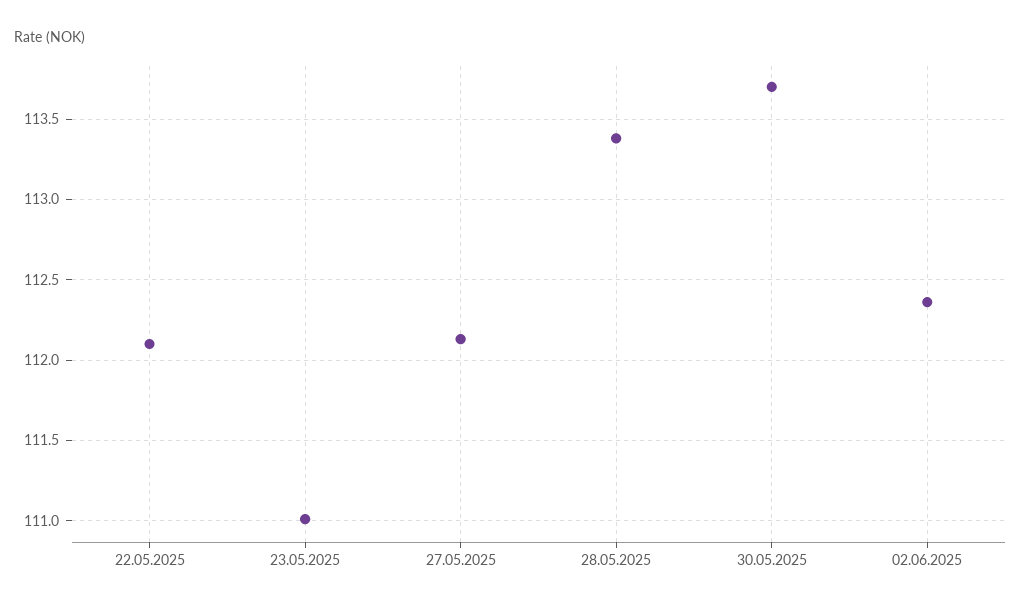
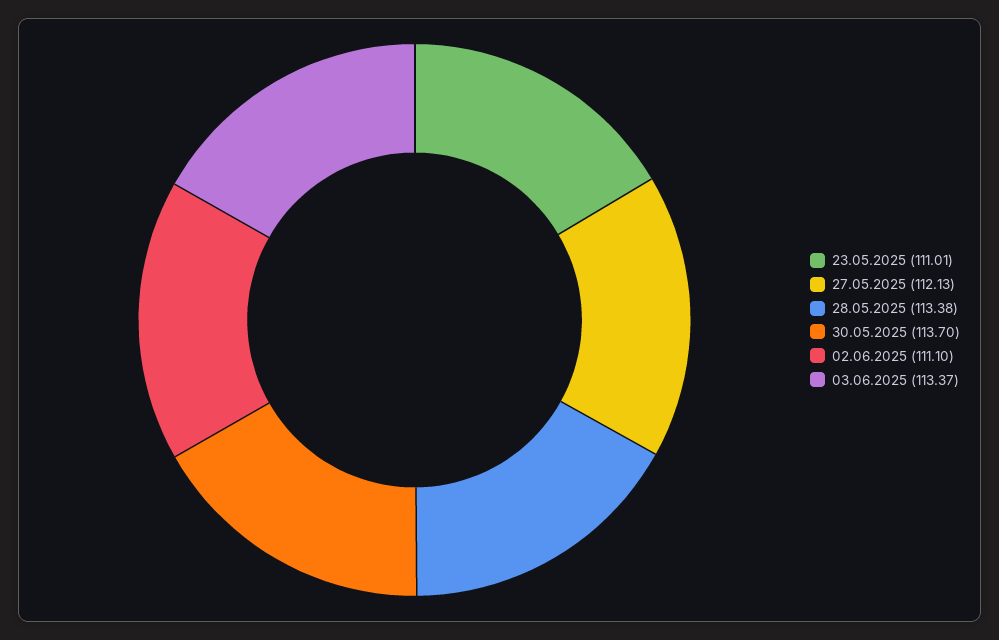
22.05.2025: 112.1 -> none
02.06.2025: 112.35 -> 111.1
03.06.2025: none -> 113.37

